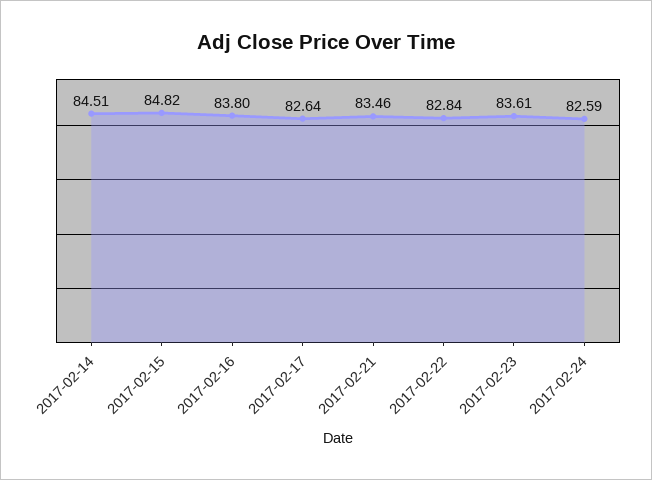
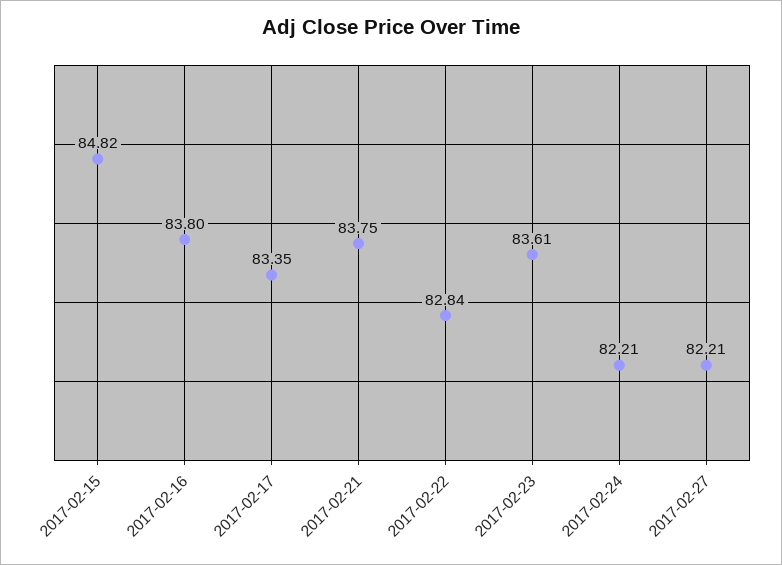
2017-02-14: 84.51 -> none
2017-02-17: 82.64 -> 83.35
2017-02-21: 83.46 -> 83.75
2017-02-24: 82.59 -> 82.21
2017-02-27: none -> 82.21

